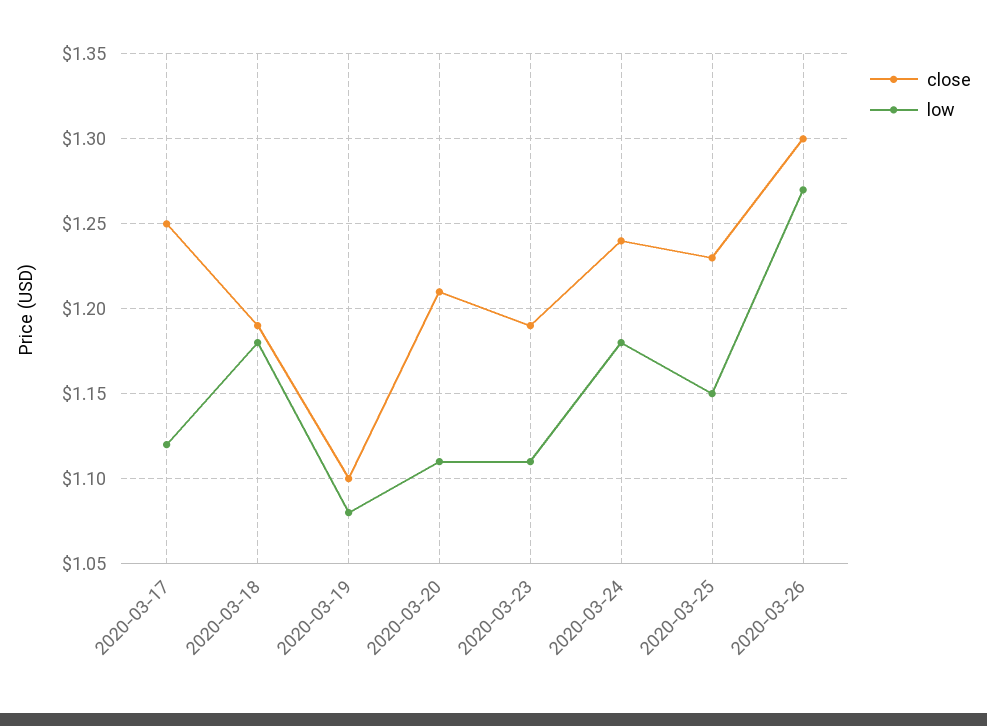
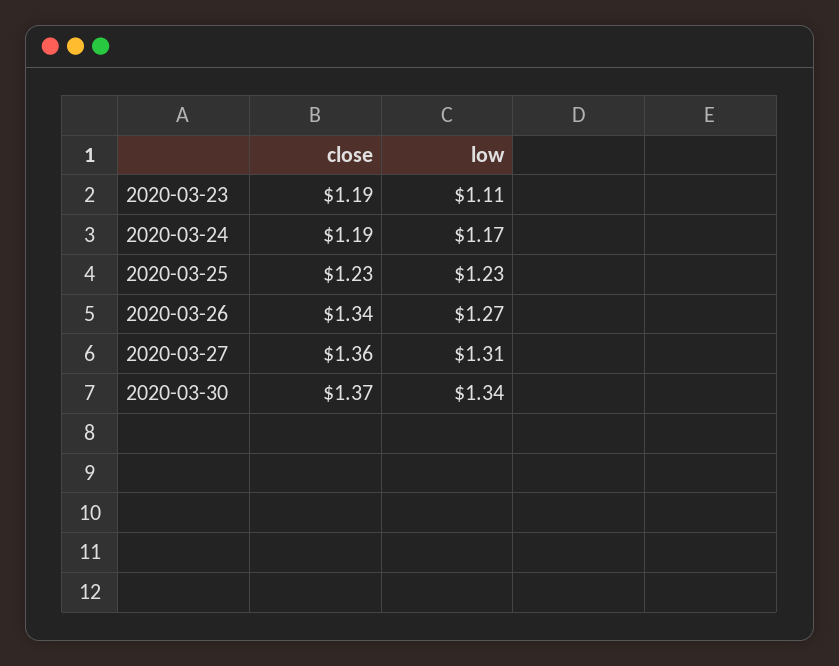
close, 2020-03-17: 1.25 -> none
low, 2020-03-17: 1.12 -> none
close, 2020-03-18: 1.19 -> none
low, 2020-03-18: 1.18 -> none
close, 2020-03-19: 1.1 -> none
low, 2020-03-19: 1.08 -> none
close, 2020-03-20: 1.21 -> none
low, 2020-03-20: 1.11 -> none
close, 2020-03-24: 1.24 -> 1.19
low, 2020-03-24: 1.18 -> 1.17
low, 2020-03-25: 1.15 -> 1.23
close, 2020-03-26: 1.3 -> 1.34
close, 2020-03-27: none -> 1.36
low, 2020-03-27: none -> 1.31
close, 2020-03-30: none -> 1.37
low, 2020-03-30: none -> 1.34

